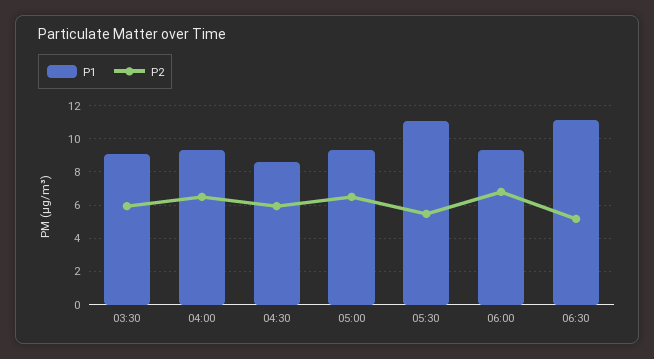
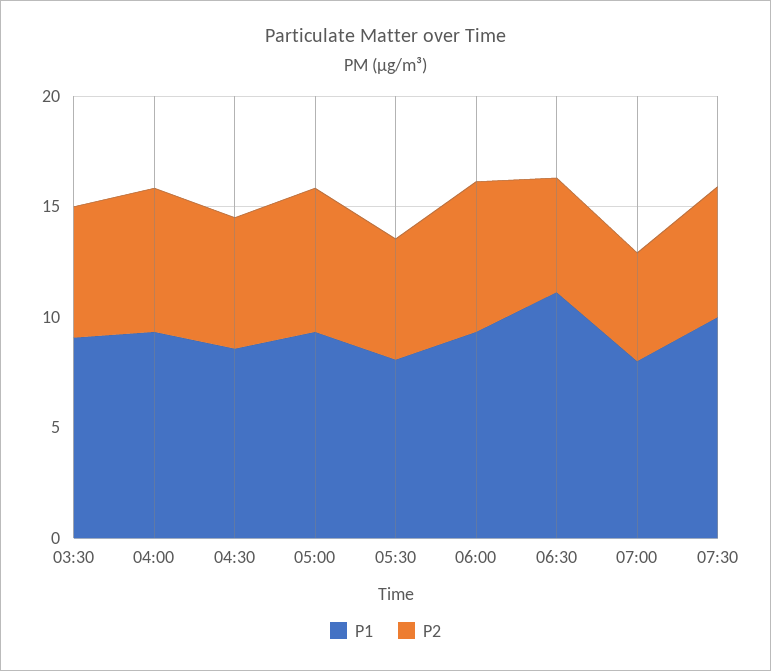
P1, 05:30: 11 -> 8
P1, 07:00: none -> 8
P2, 07:00: none -> 5
P1, 07:30: none -> 10
P2, 07:30: none -> 6

